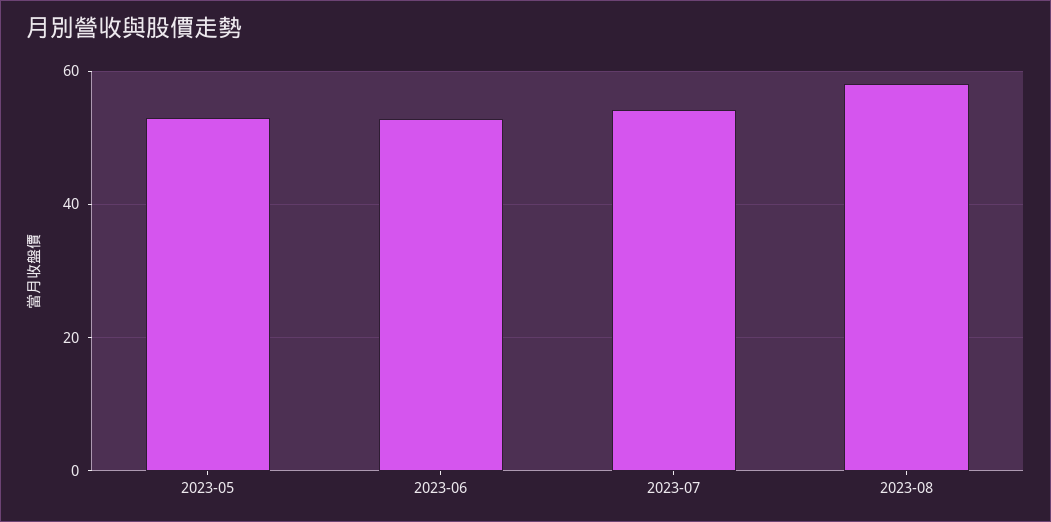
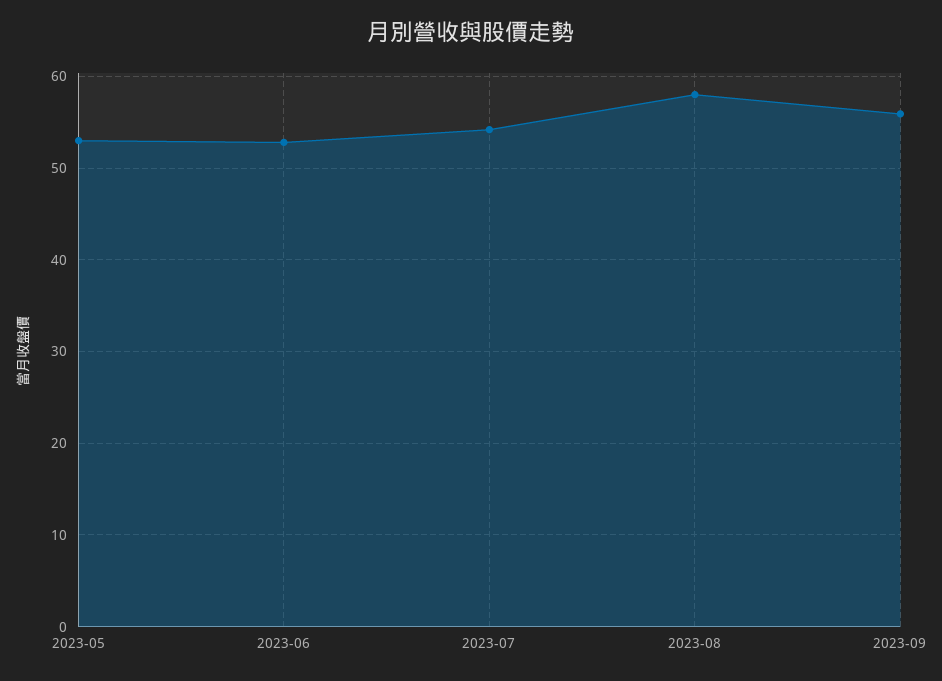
2023-09: none -> 56

